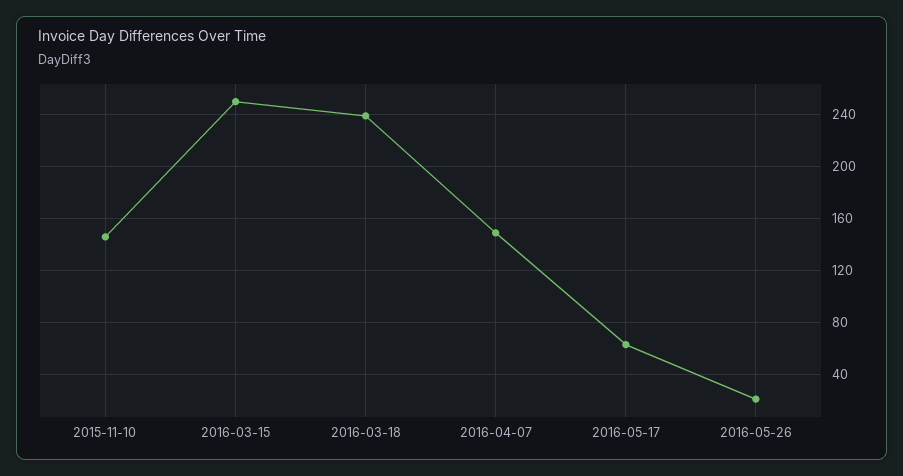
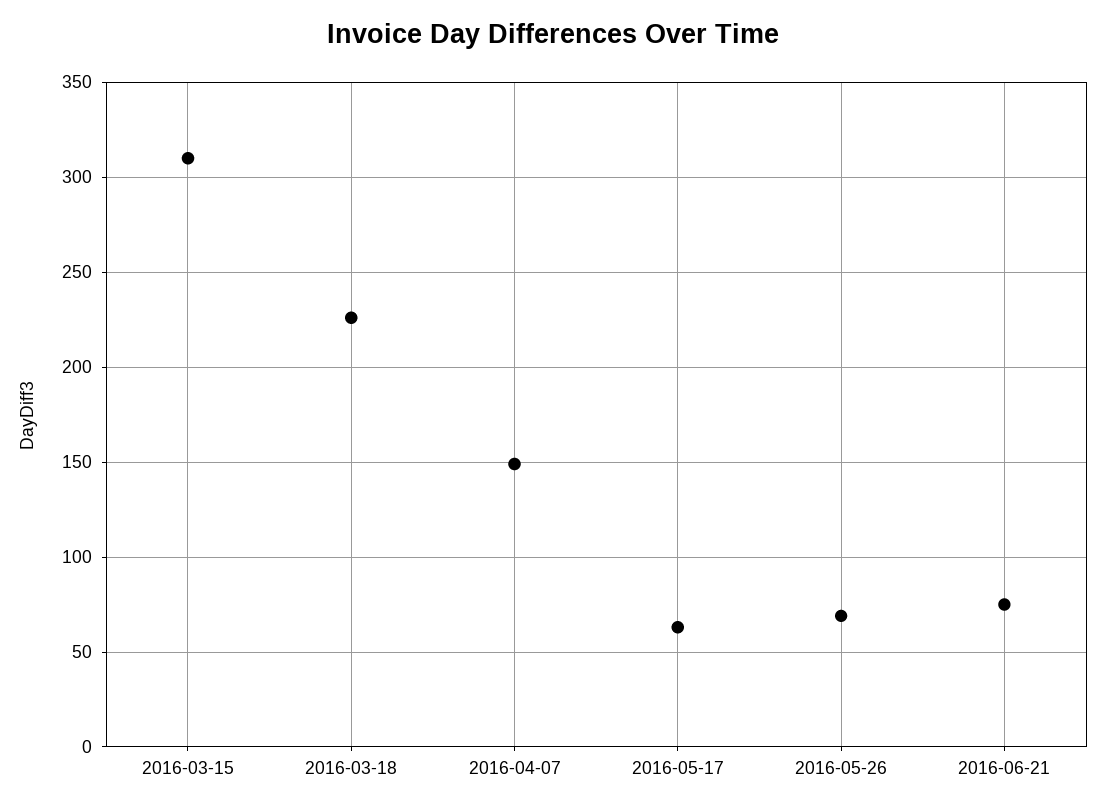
2015-11-10: 145 -> none
2016-03-15: 250 -> 310
2016-03-18: 240 -> 225
2016-05-26: 20 -> 70
2016-06-21: none -> 75

